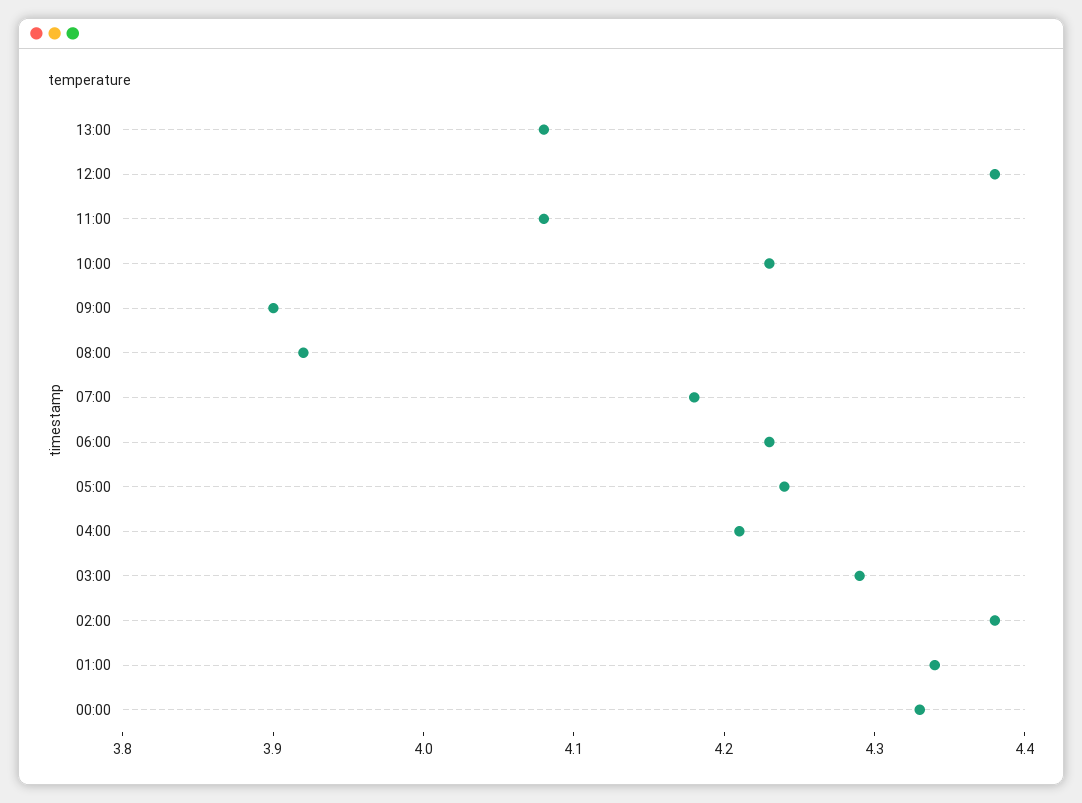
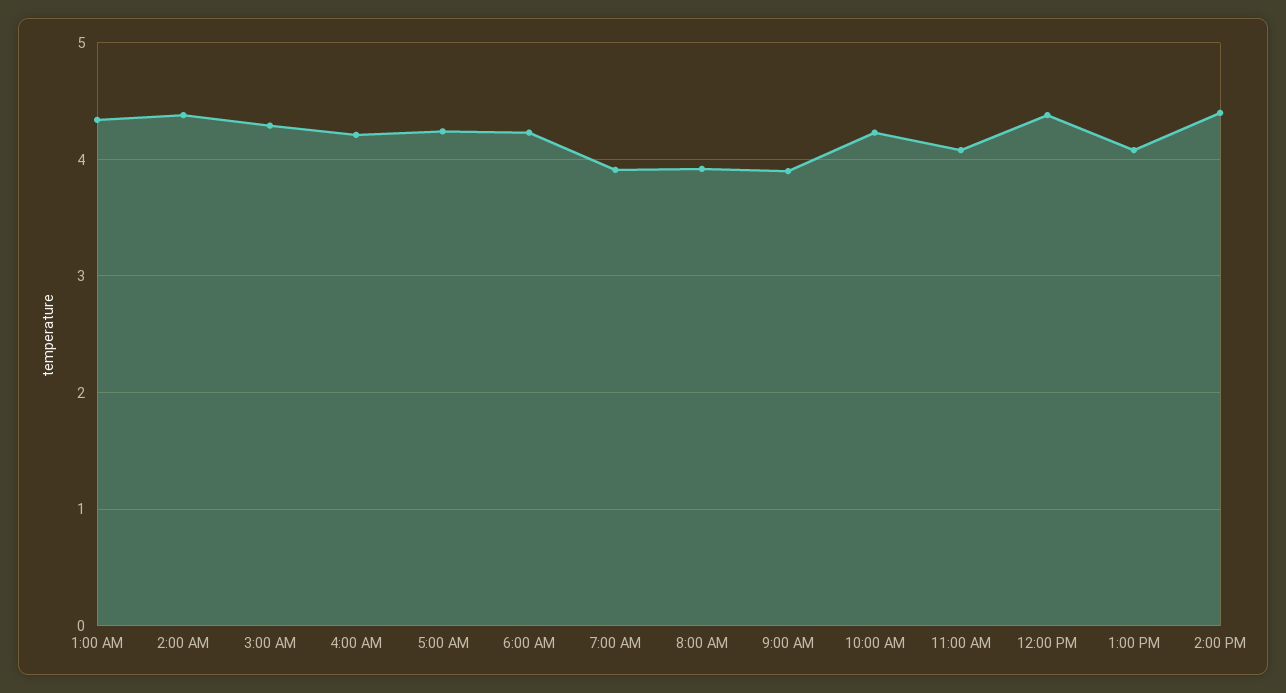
07:00: 4.18 -> 3.9
00:00: 4.33 -> none
2:00 PM: none -> 4.4

